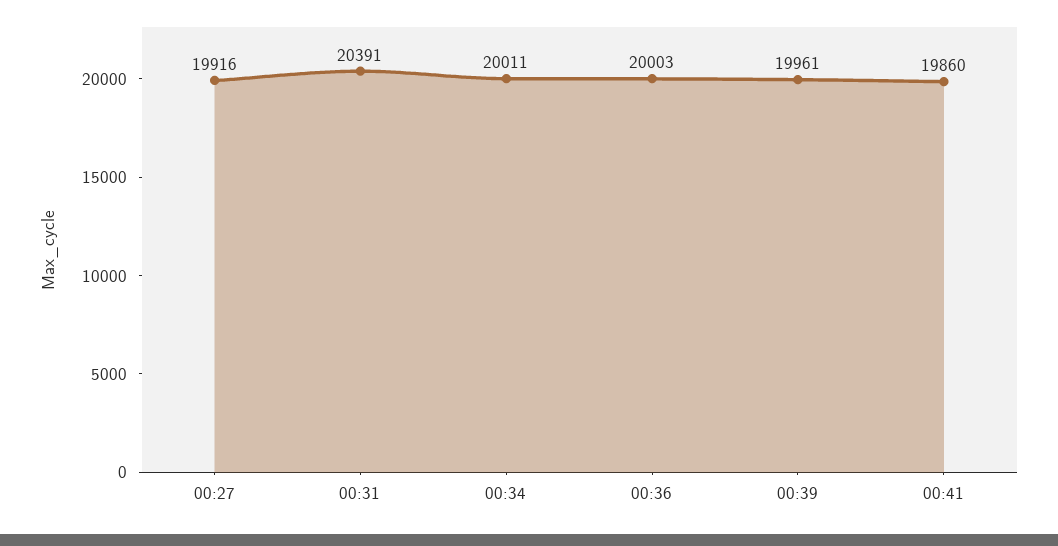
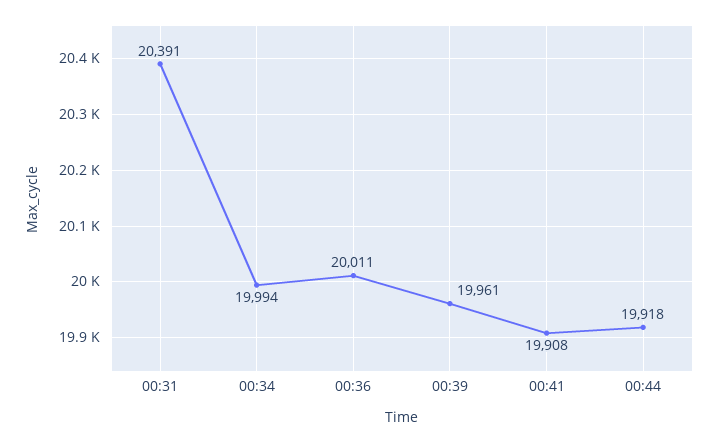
00:27: 19916 -> none
00:34: 20011 -> 19994
00:36: 20003 -> 20011
00:41: 19860 -> 19908
00:44: none -> 19918

